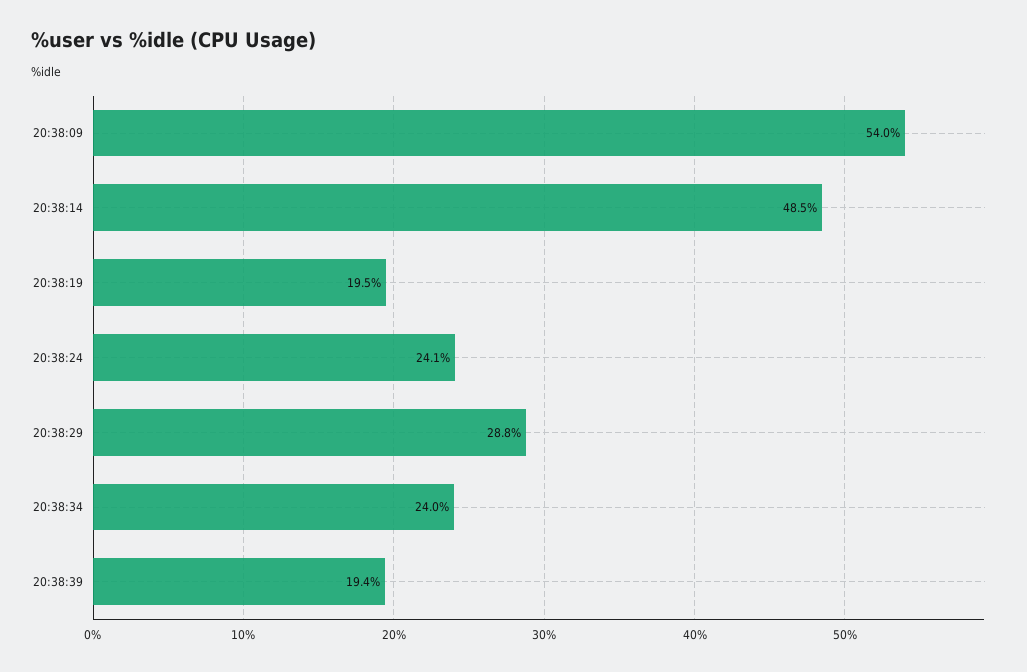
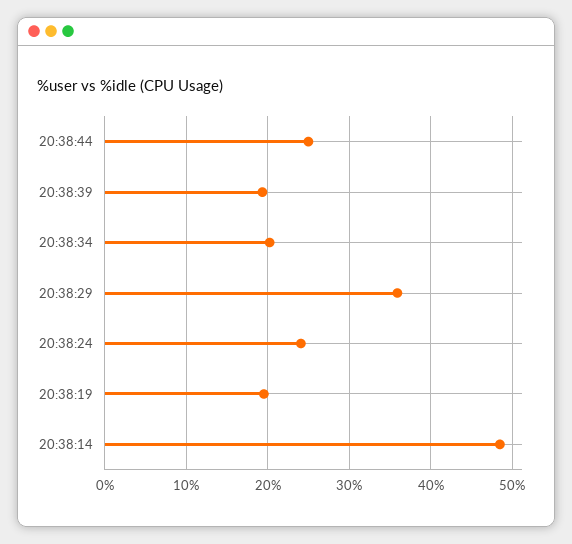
20:38:09: 54 -> none
20:38:29: 28.8 -> 36
20:38:34: 24 -> 20
20:38:44: none -> 25

